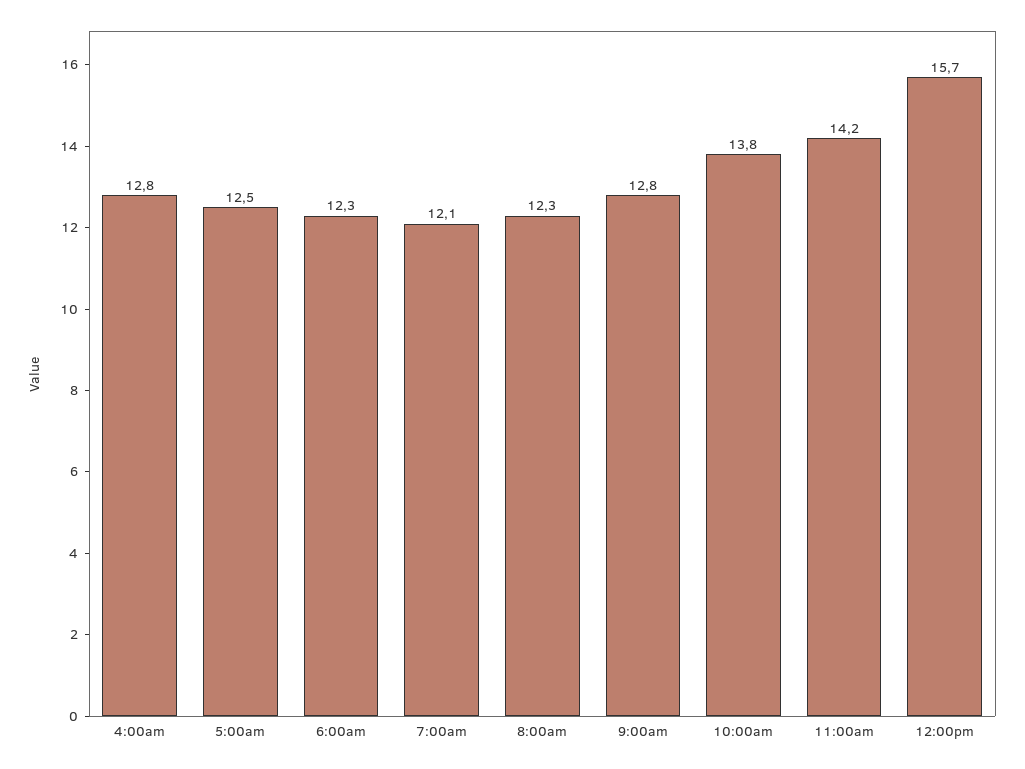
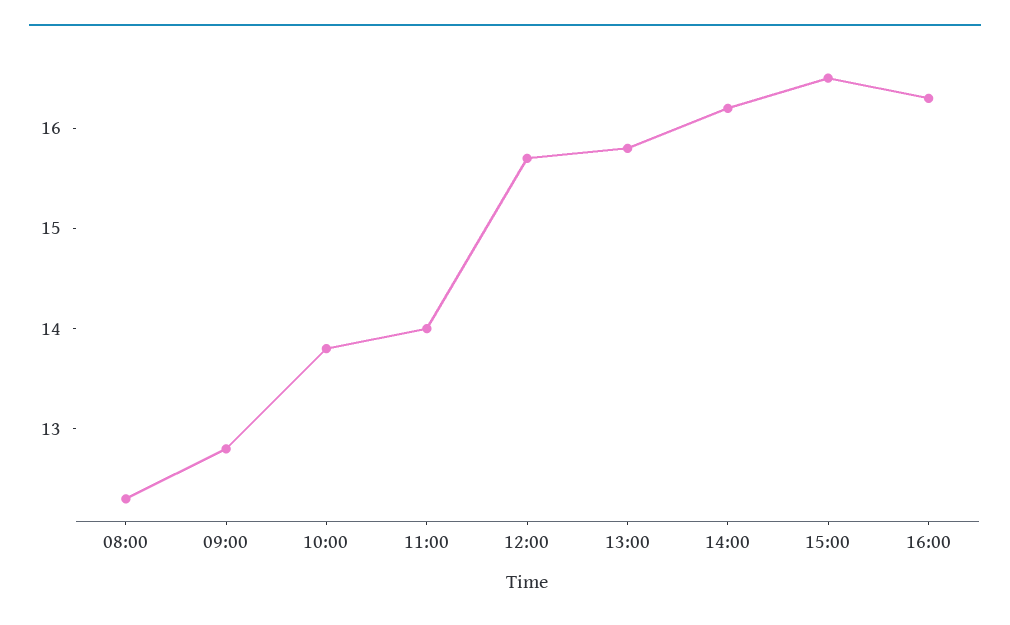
4:00am: 12.8 -> none
5:00am: 12.5 -> none
6:00am: 12.3 -> none
7:00am: 12.1 -> none
11:00am: 14.2 -> 14
13:00: none -> 15.8
14:00: none -> 16.2
15:00: none -> 16.5
16:00: none -> 16.3

